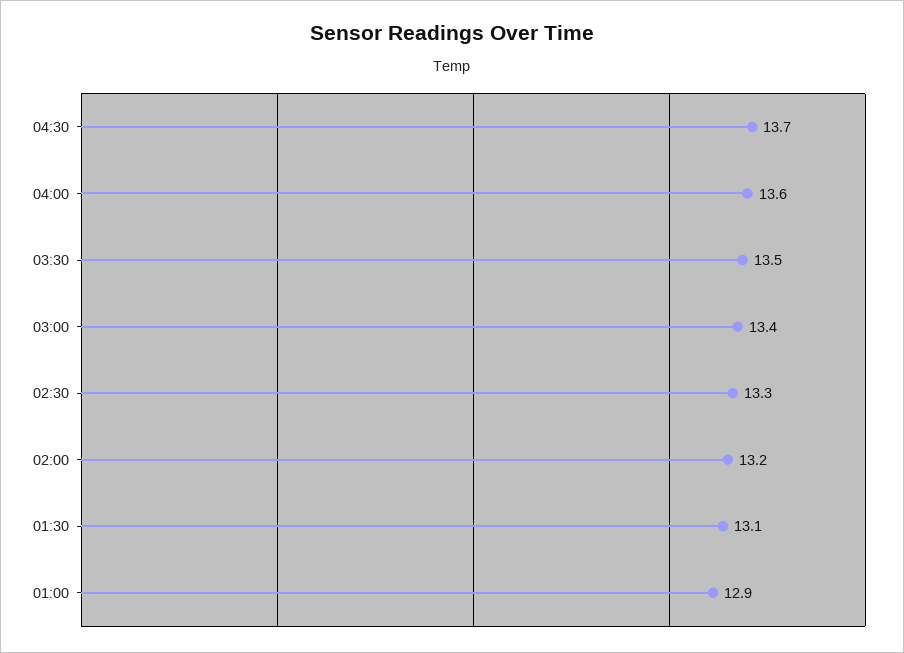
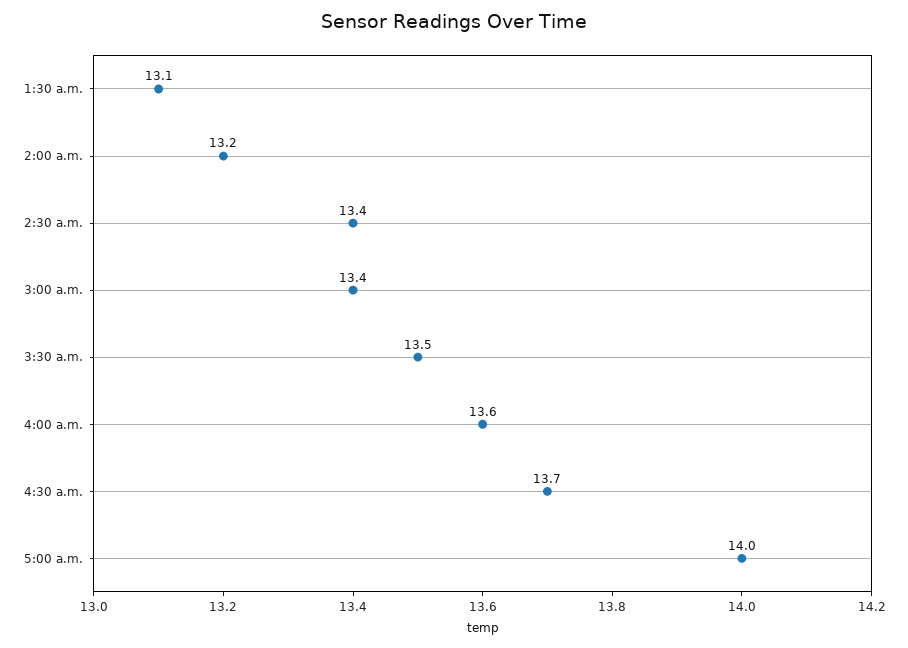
02:30: 13.3 -> 13.4
01:00: 12.9 -> none
5:00 a.m.: none -> 14

